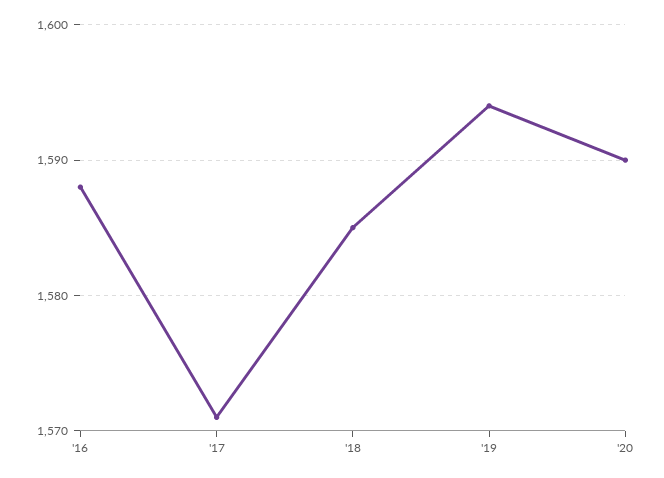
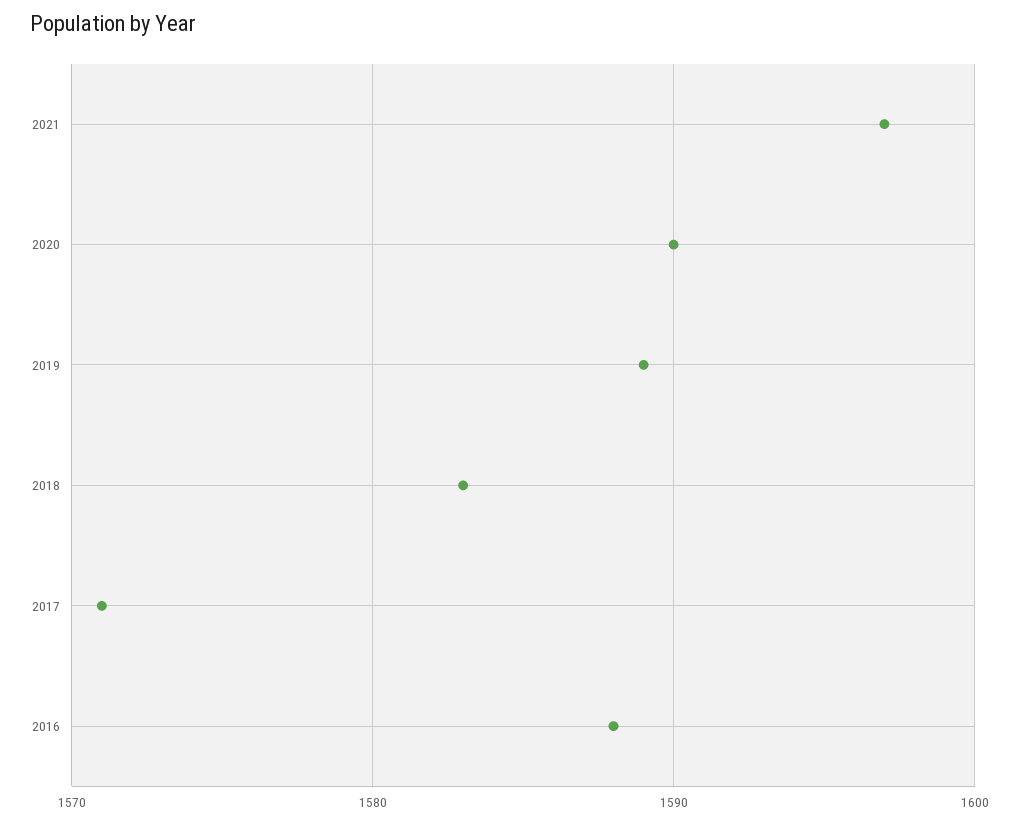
'18: 1585 -> 1583
'19: 1594 -> 1589
2021: none -> 1597

